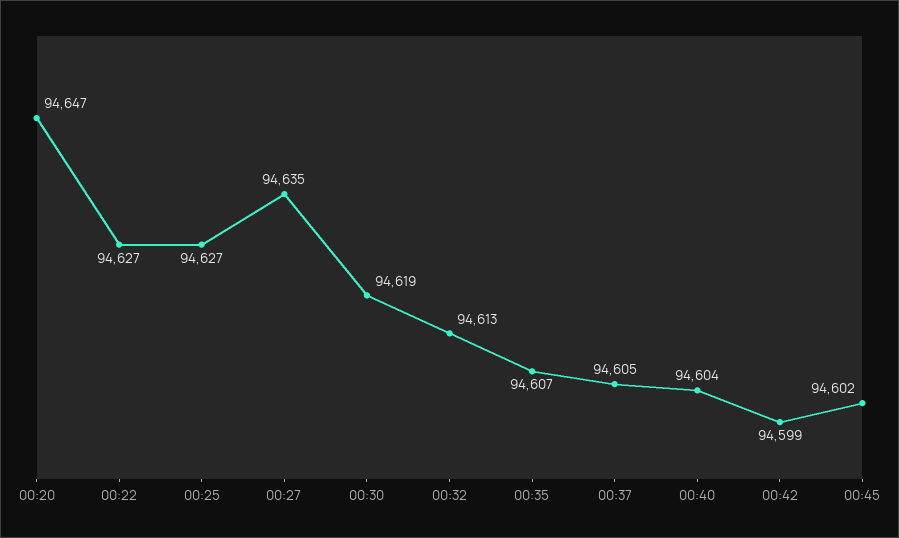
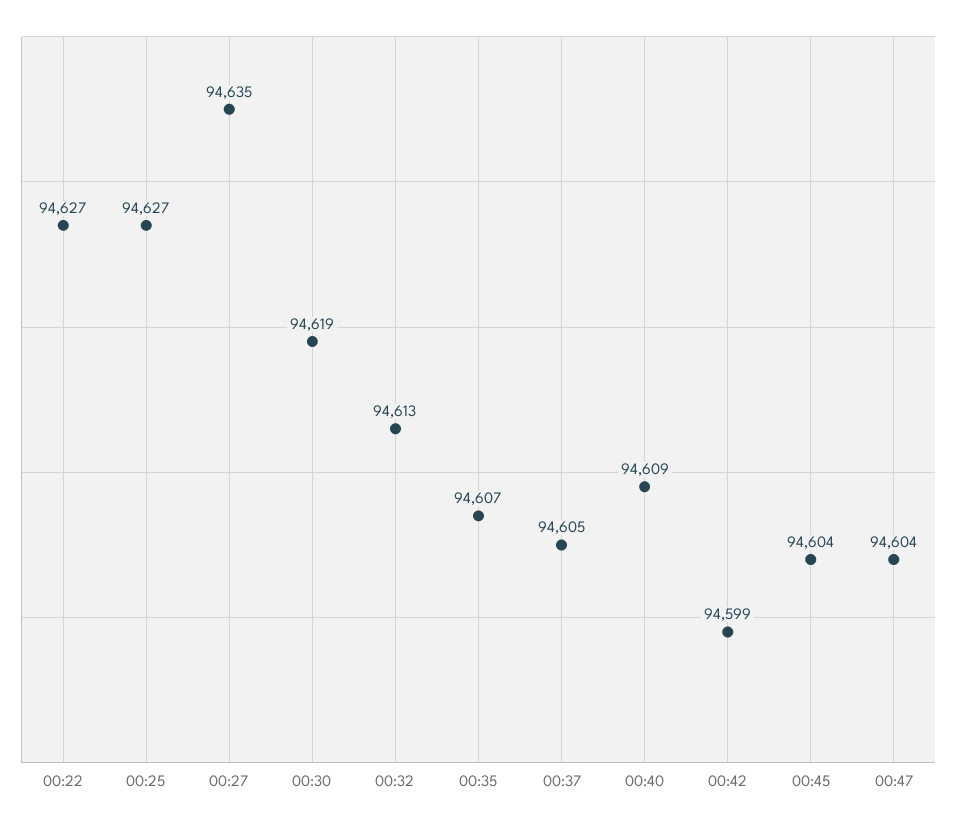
00:20: 94647 -> none
00:40: 94604 -> 94609
00:45: 94602 -> 94604
00:47: none -> 94604

